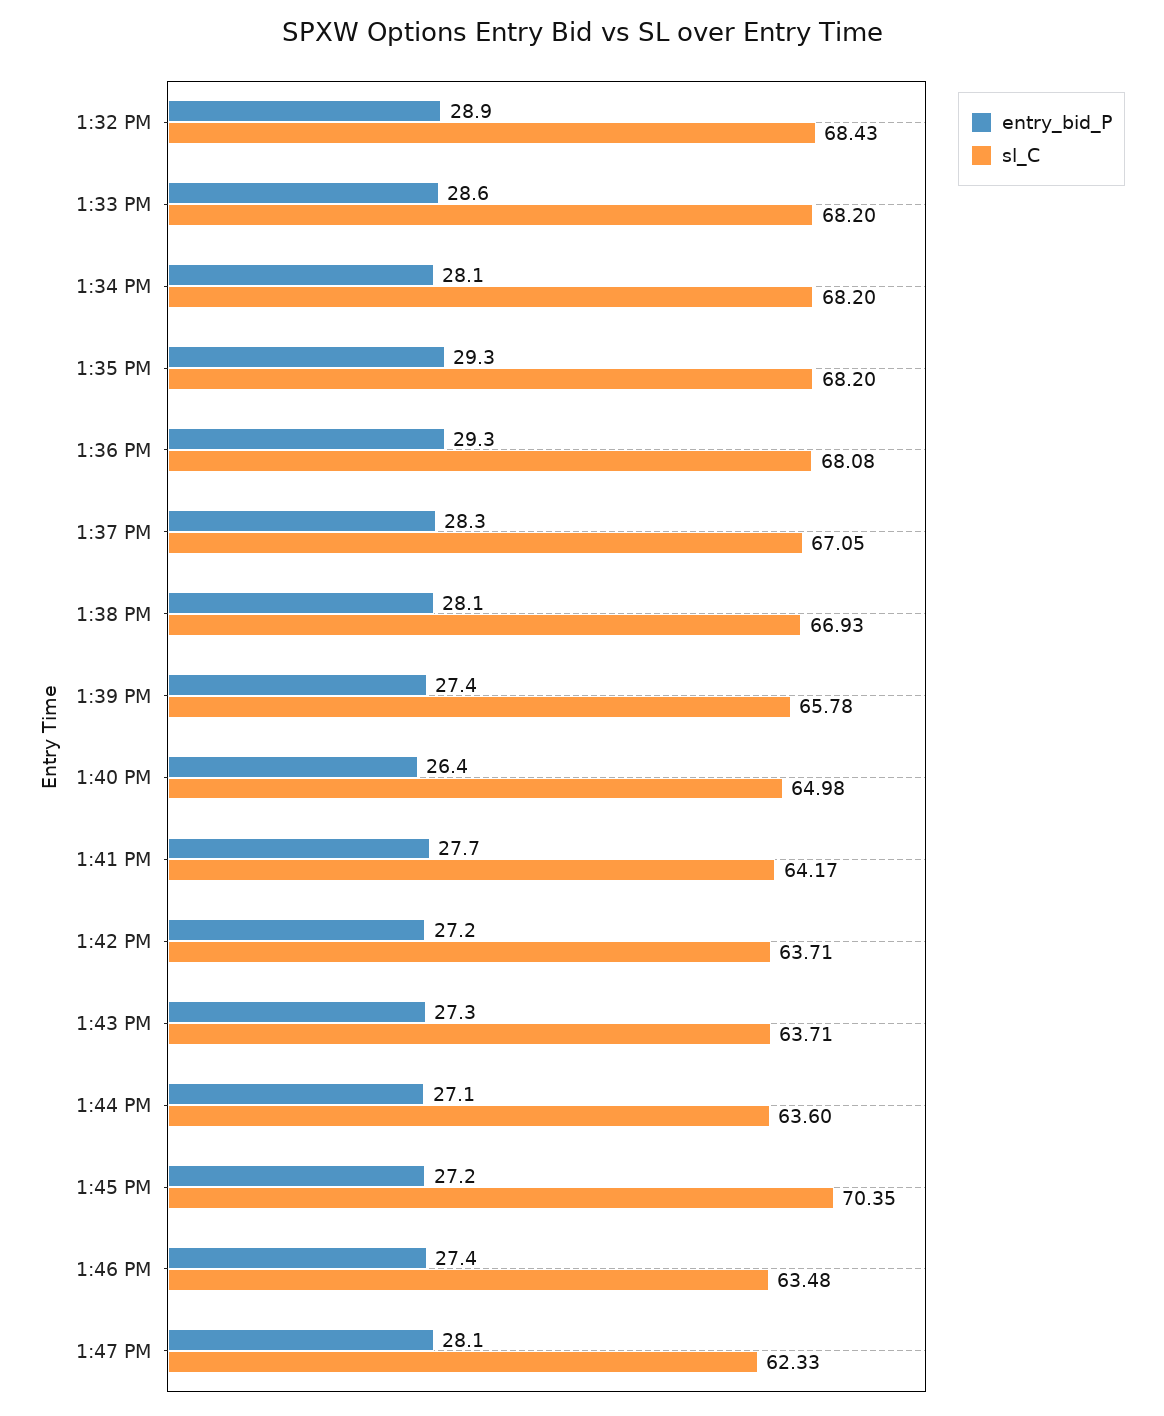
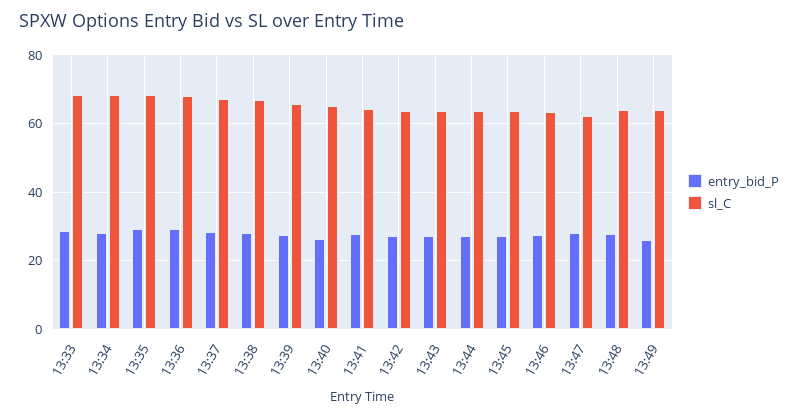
entry_bid_P, 1:32 PM: 28.9 -> none
sl_C, 1:32 PM: 68.43 -> none
sl_C, 1:45 PM: 70.35 -> 64
entry_bid_P, 13:48: none -> 28
sl_C, 13:48: none -> 64
entry_bid_P, 13:49: none -> 26
sl_C, 13:49: none -> 64

